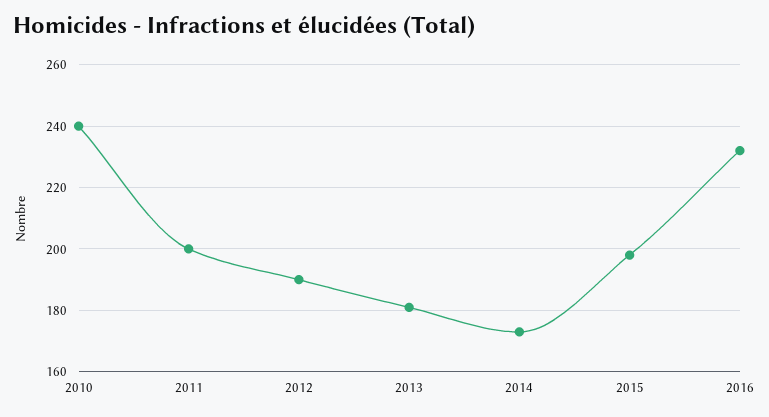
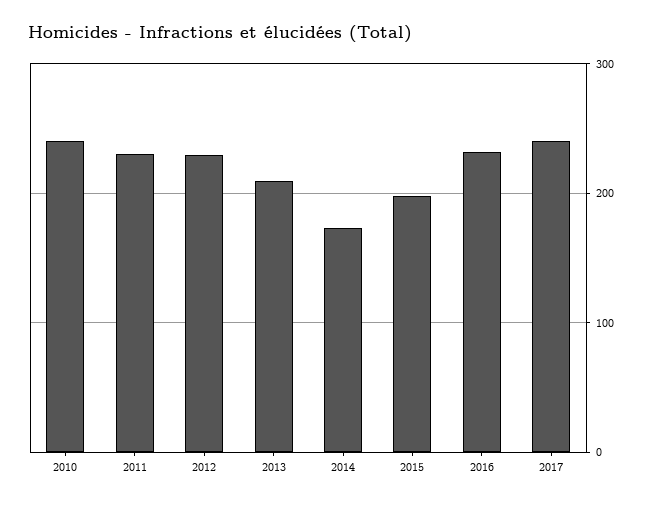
2011: 200 -> 230
2012: 190 -> 230
2013: 180 -> 210
2017: none -> 240

